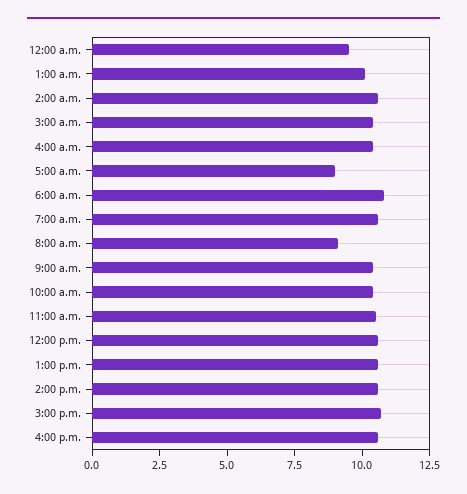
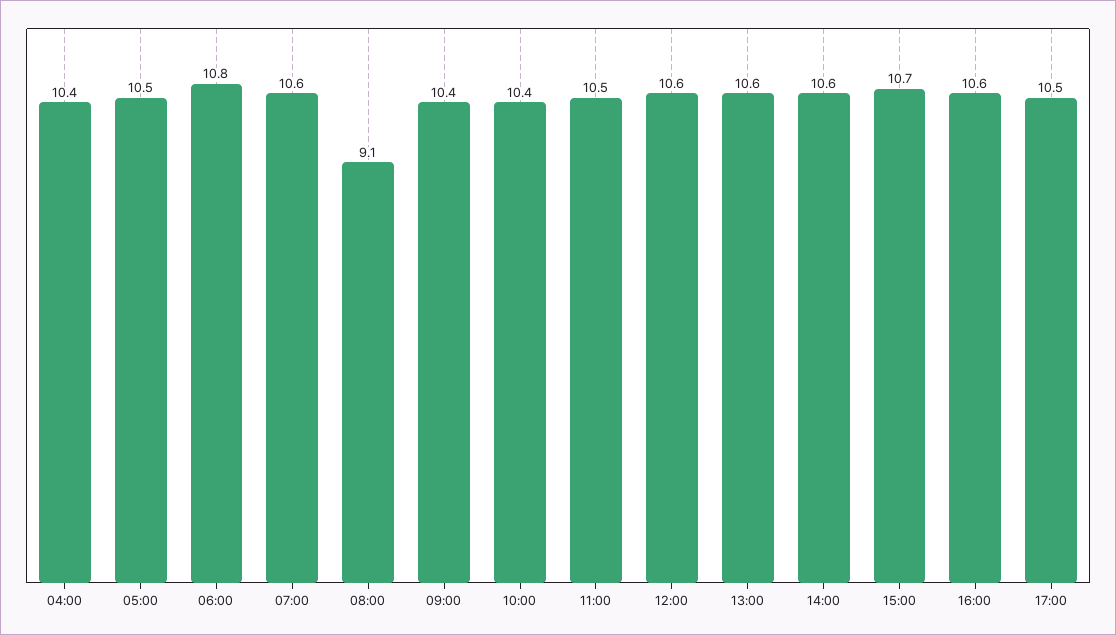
12:00 a.m.: 9.5 -> none
1:00 a.m.: 10 -> none
2:00 a.m.: 10.5 -> none
3:00 a.m.: 10.5 -> none
5:00 a.m.: 9 -> 10.5
17:00: none -> 10.5

